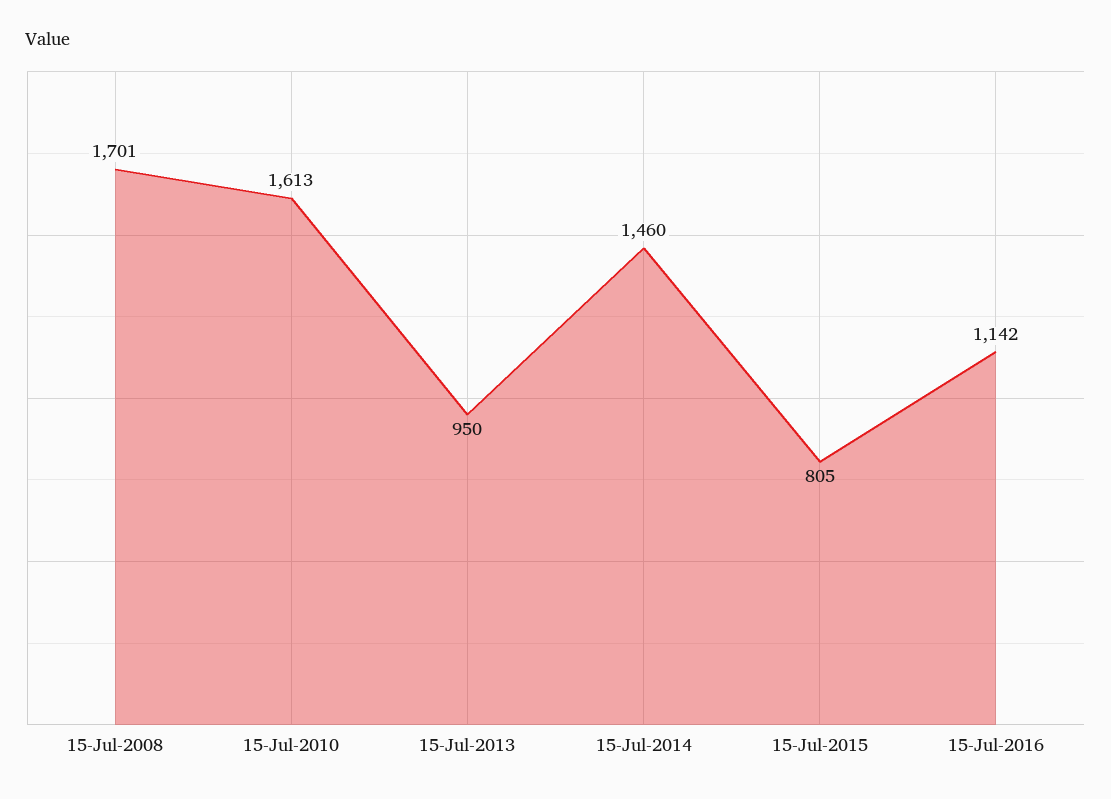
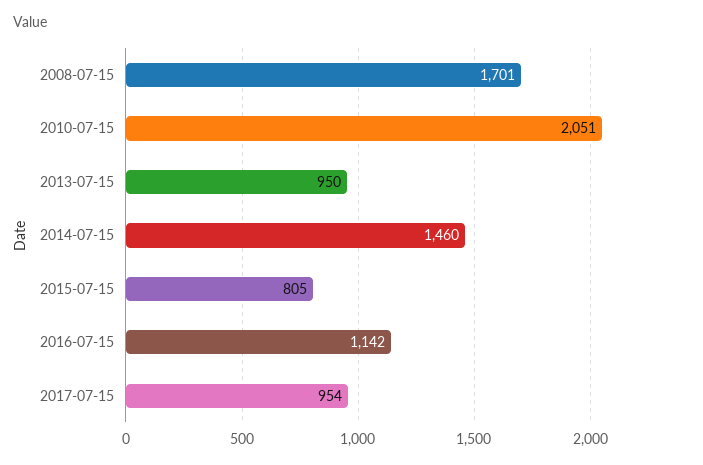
15-Jul-2010: 1613 -> 2051
2017-07-15: none -> 954

